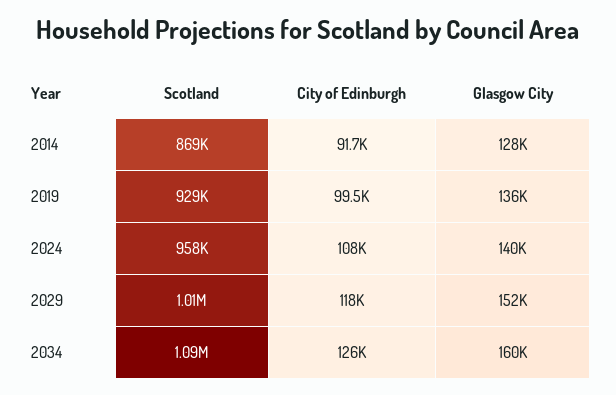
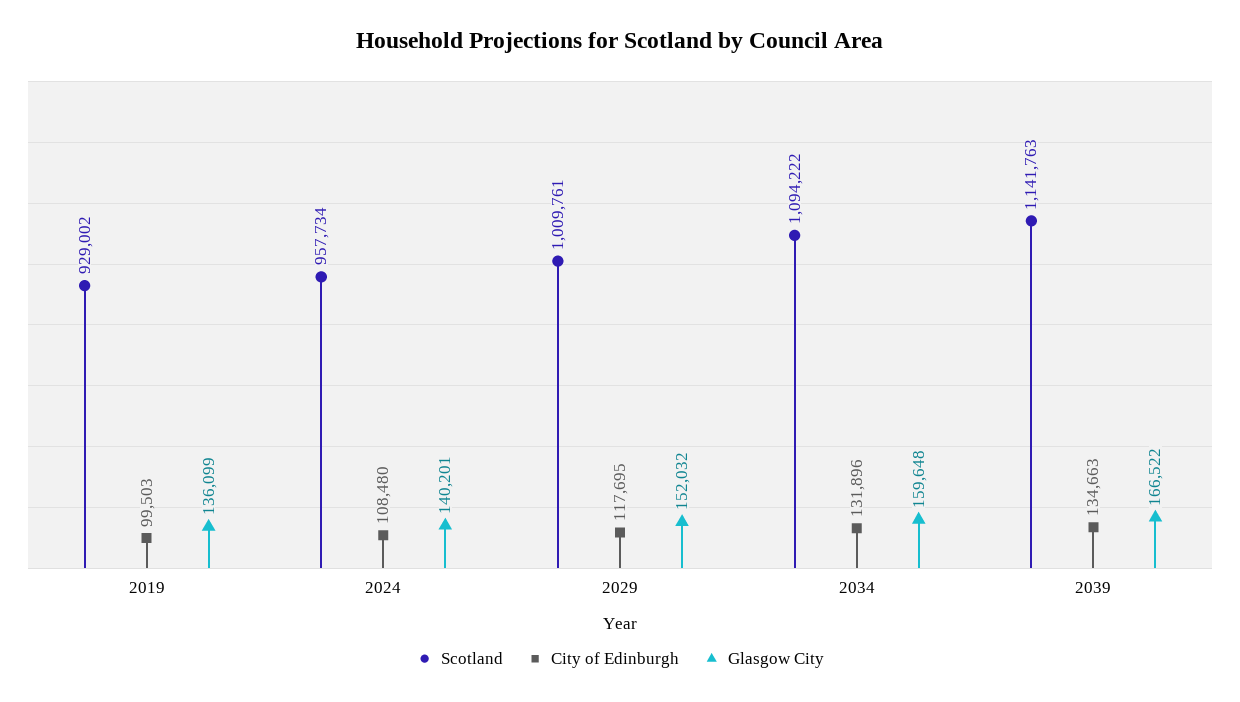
Scotland, 2014: 869000 -> none
City of Edinburgh, 2014: 91700 -> none
Glasgow City, 2014: 128000 -> none
City of Edinburgh, 2034: 126000 -> 131896
Scotland, 2039: none -> 1141763
City of Edinburgh, 2039: none -> 134663
Glasgow City, 2039: none -> 166522

